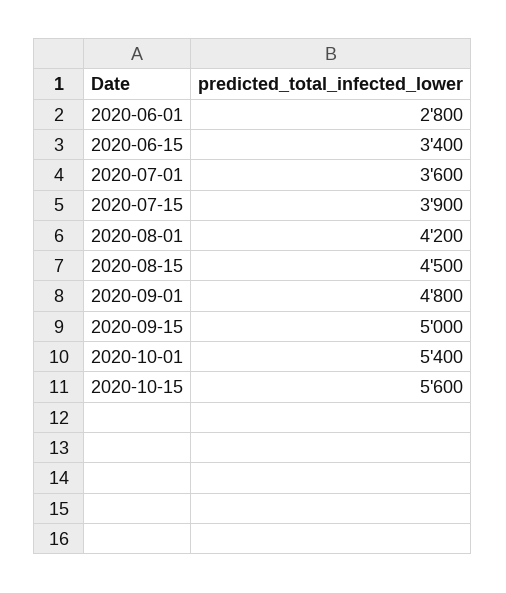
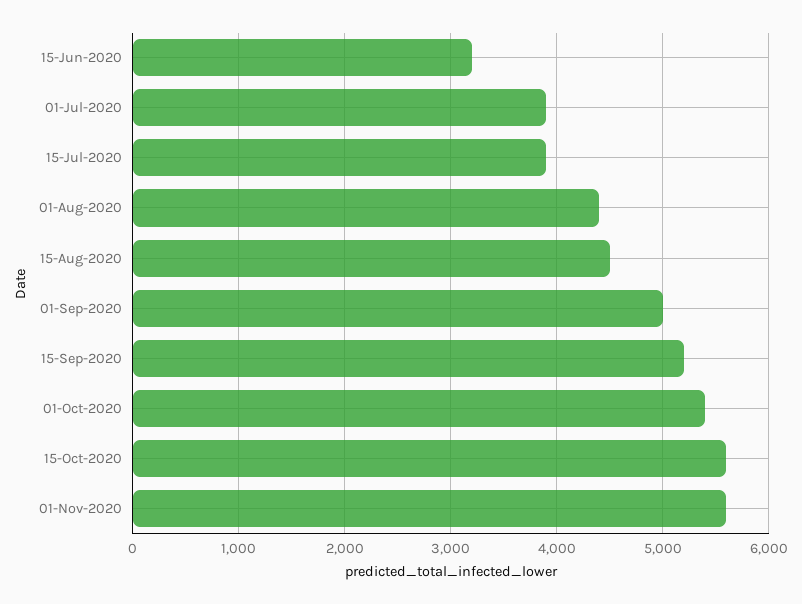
2020-06-01: 2800 -> none
2020-06-15: 3400 -> 3200
2020-07-01: 3600 -> 3900
2020-08-01: 4200 -> 4400
2020-09-01: 4800 -> 5000
2020-09-15: 5000 -> 5200
01-Nov-2020: none -> 5600

